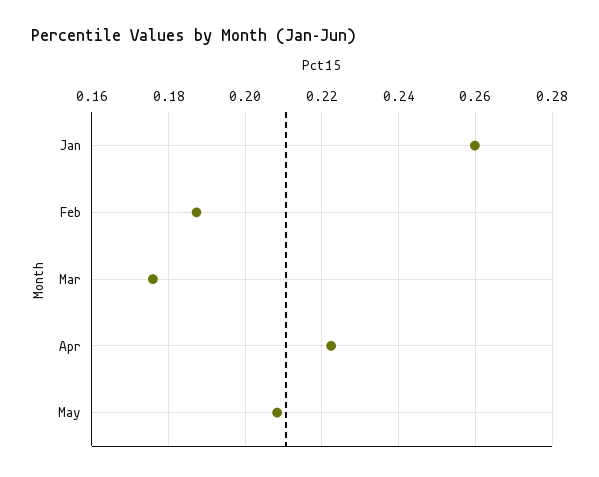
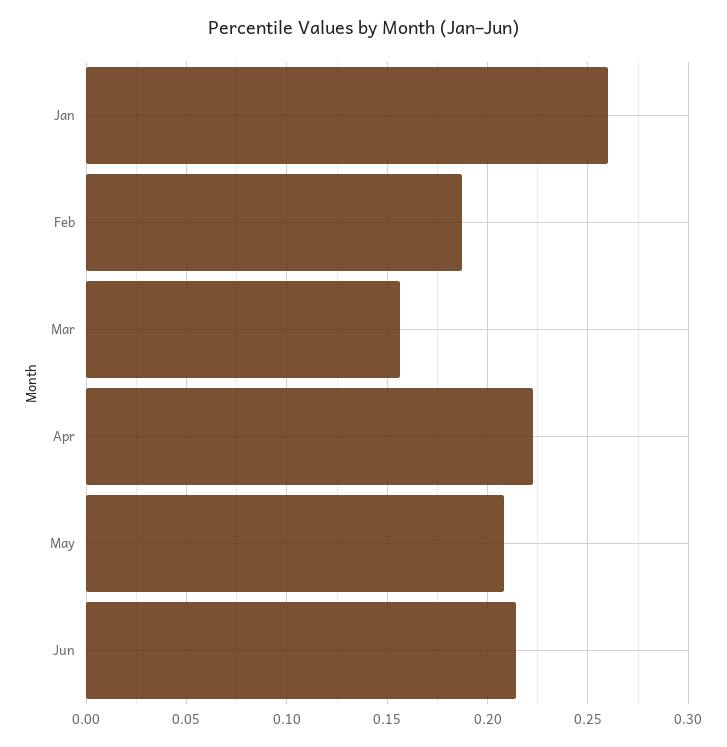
Mar: 0.176 -> 0.155
Jun: none -> 0.215

